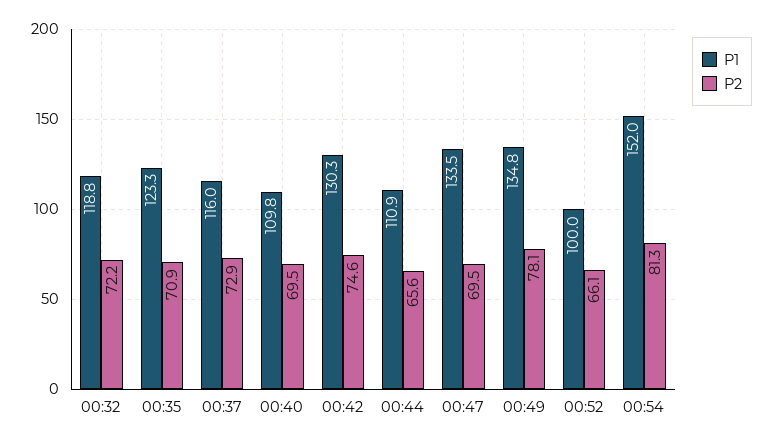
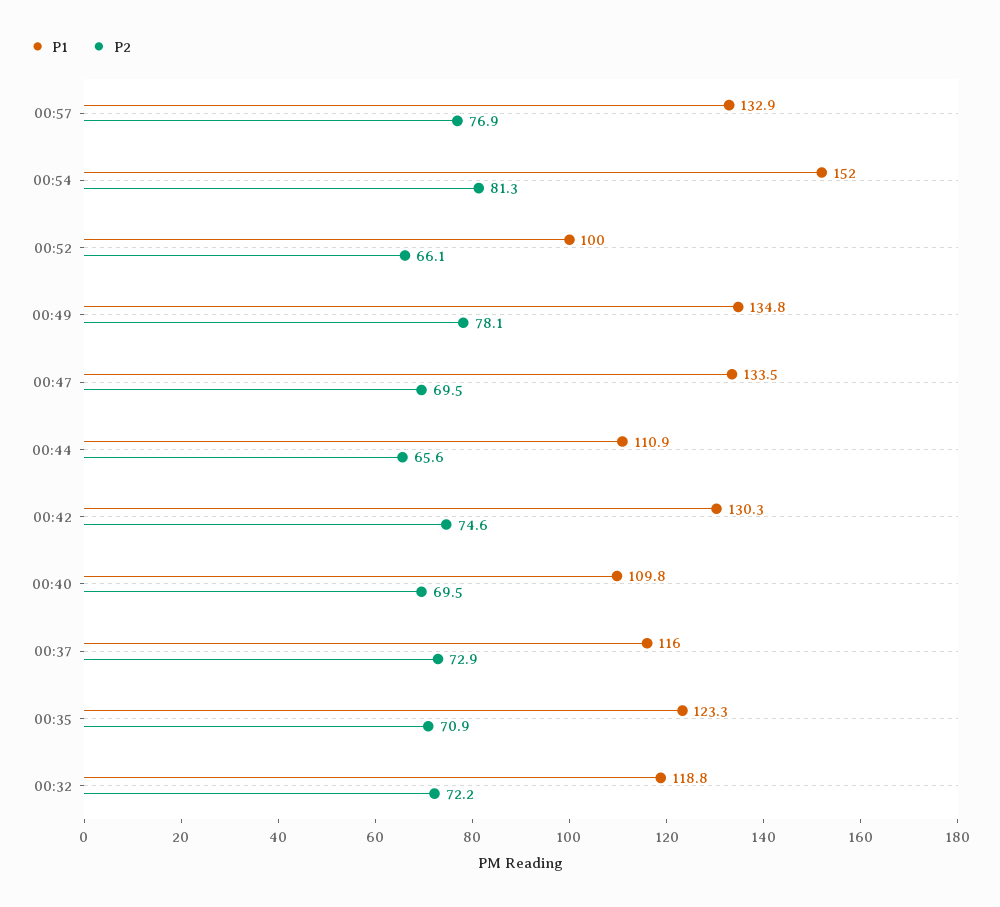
P1, 00:57: none -> 132.9
P2, 00:57: none -> 76.9

